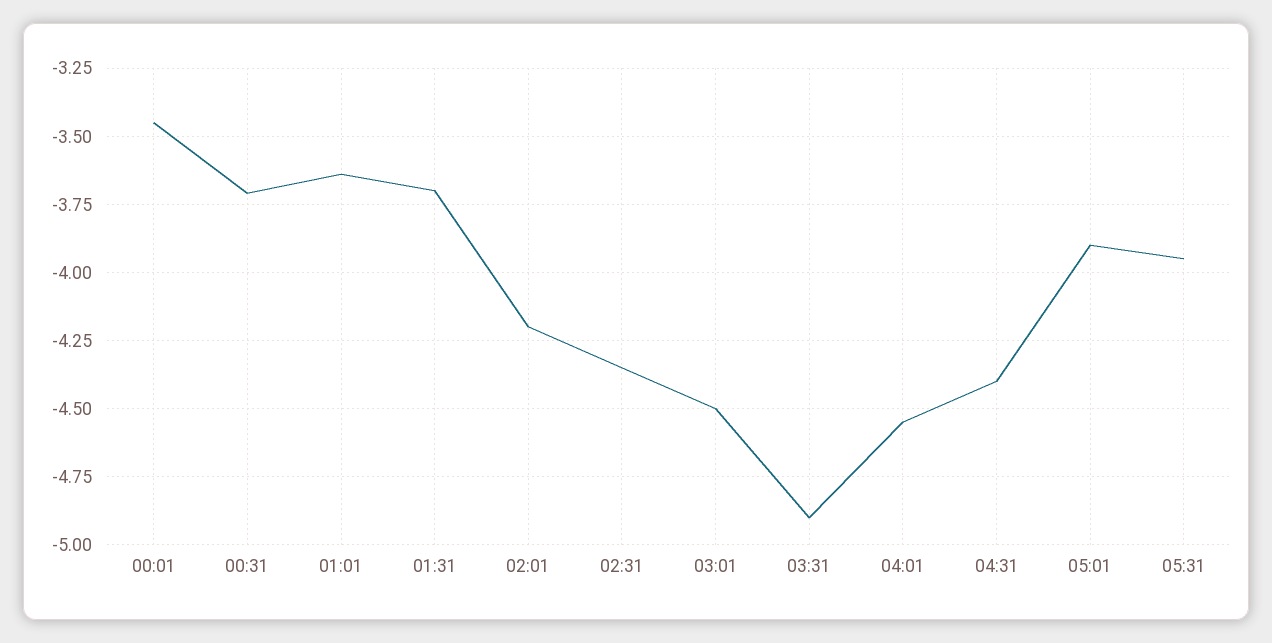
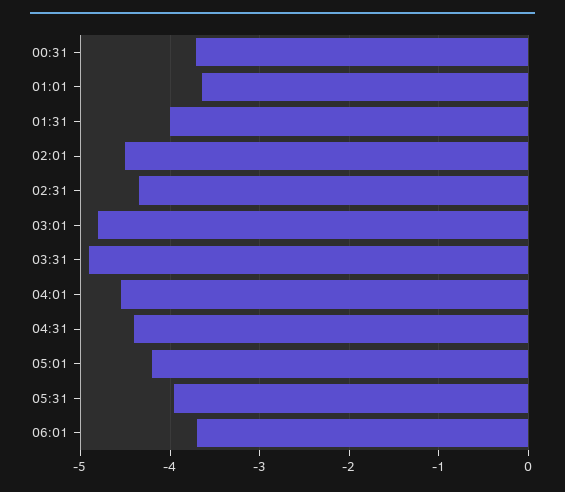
00:01: -3.45 -> none
01:31: -3.7 -> -4
02:01: -4.2 -> -4.5
03:01: -4.5 -> -4.8
05:01: -3.9 -> -4.2
06:01: none -> -3.7

